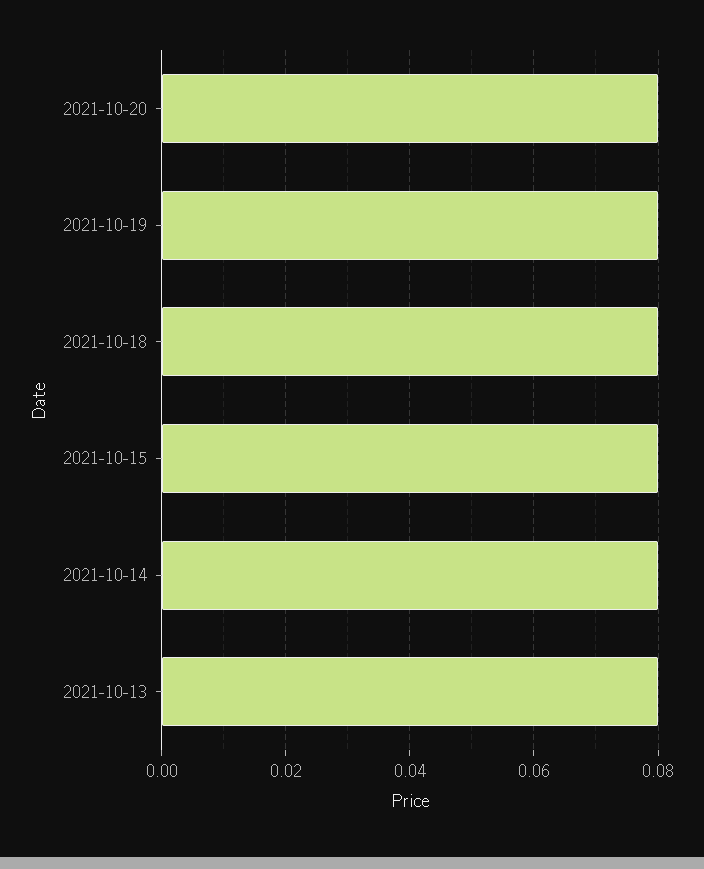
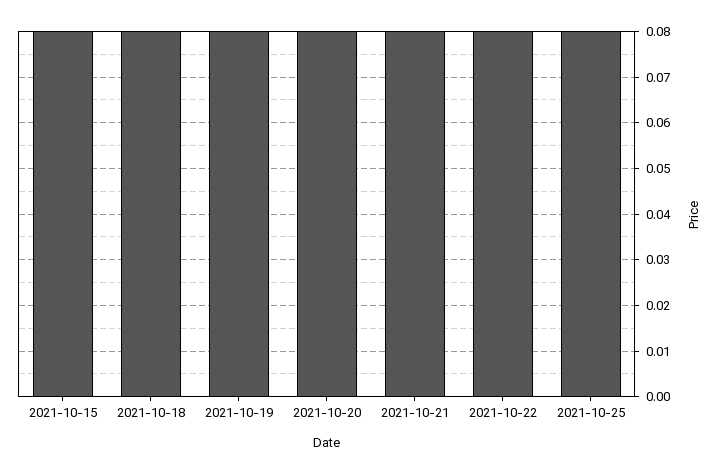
2021-10-14: 0.08 -> none
2021-10-13: 0.08 -> none
2021-10-21: none -> 0.08
2021-10-22: none -> 0.08
2021-10-25: none -> 0.08

